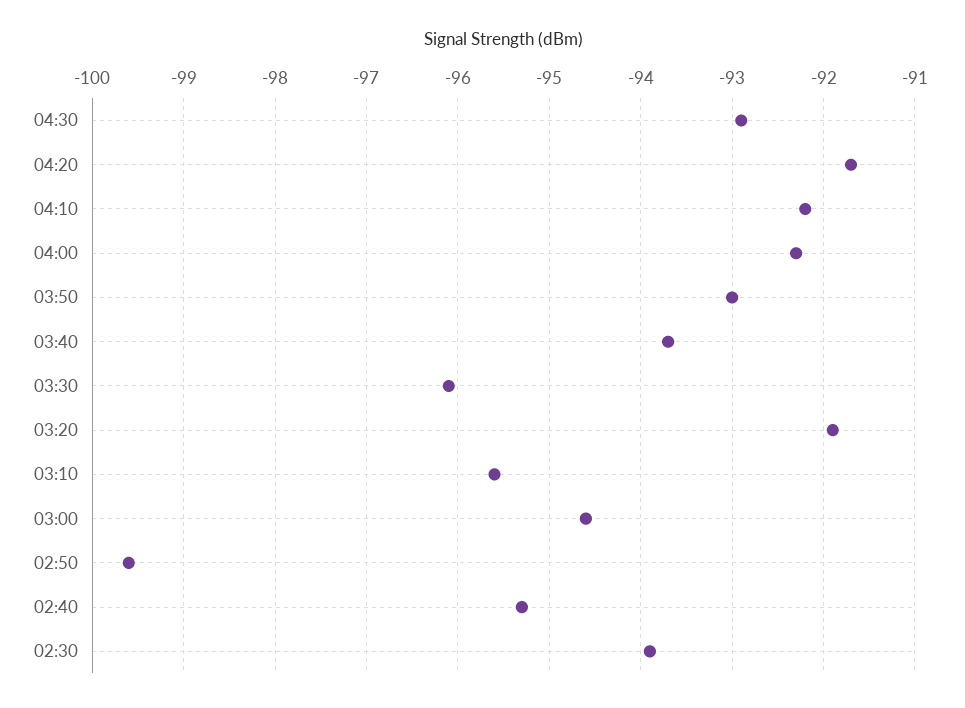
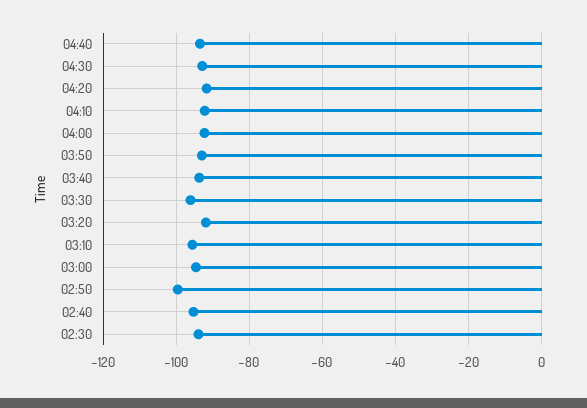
04:40: none -> -94

